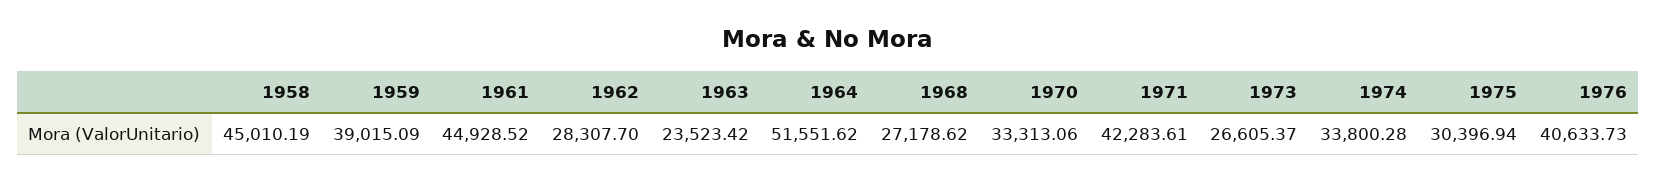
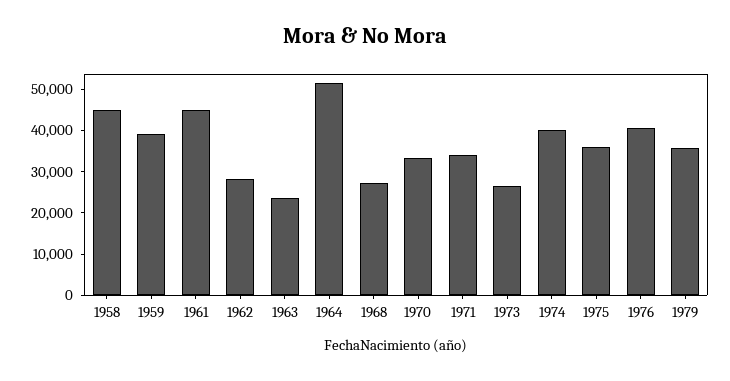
1971: 42283.61 -> 34000
1974: 33800.28 -> 40000
1975: 30396.94 -> 36000
1979: none -> 36000

